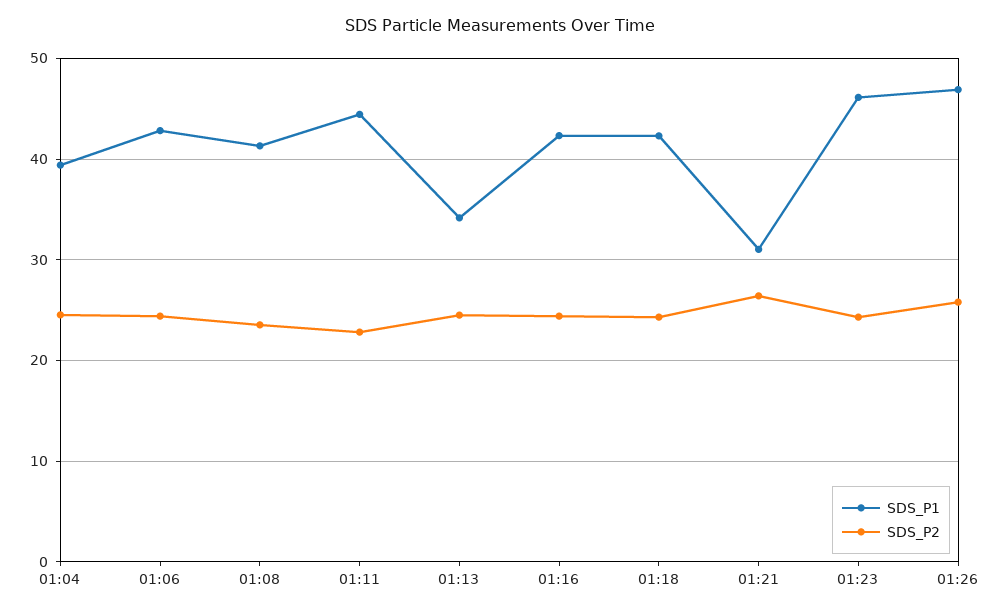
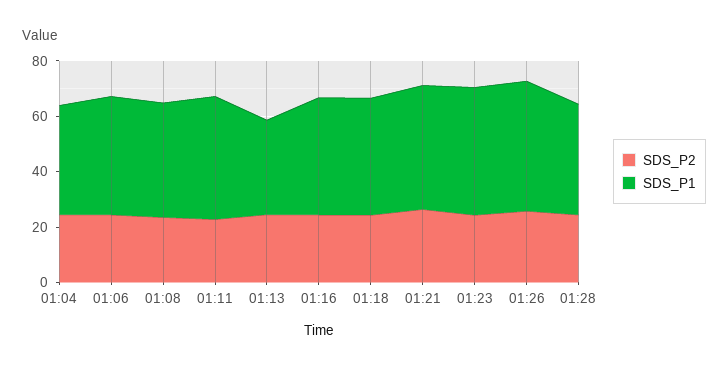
SDS_P1, 01:21: 31 -> 45
SDS_P2, 01:28: none -> 25
SDS_P1, 01:28: none -> 40

